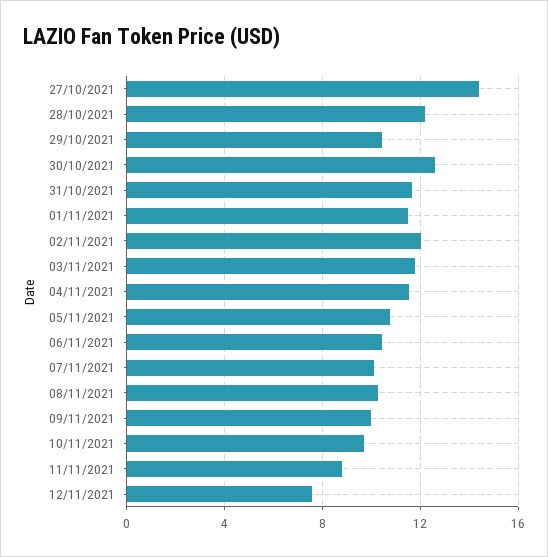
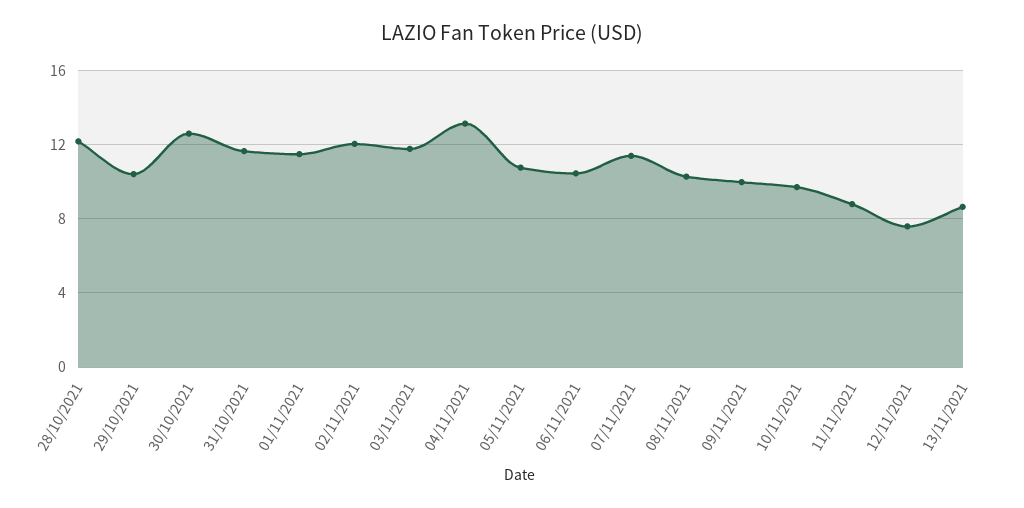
27/10/2021: 14.5 -> none
04/11/2021: 11.5 -> 13
07/11/2021: 10 -> 11.5
13/11/2021: none -> 8.5

